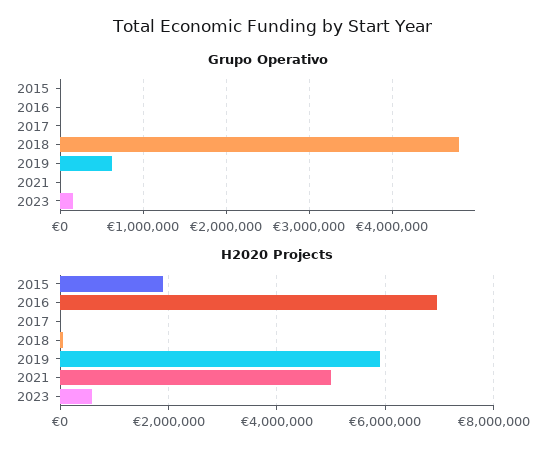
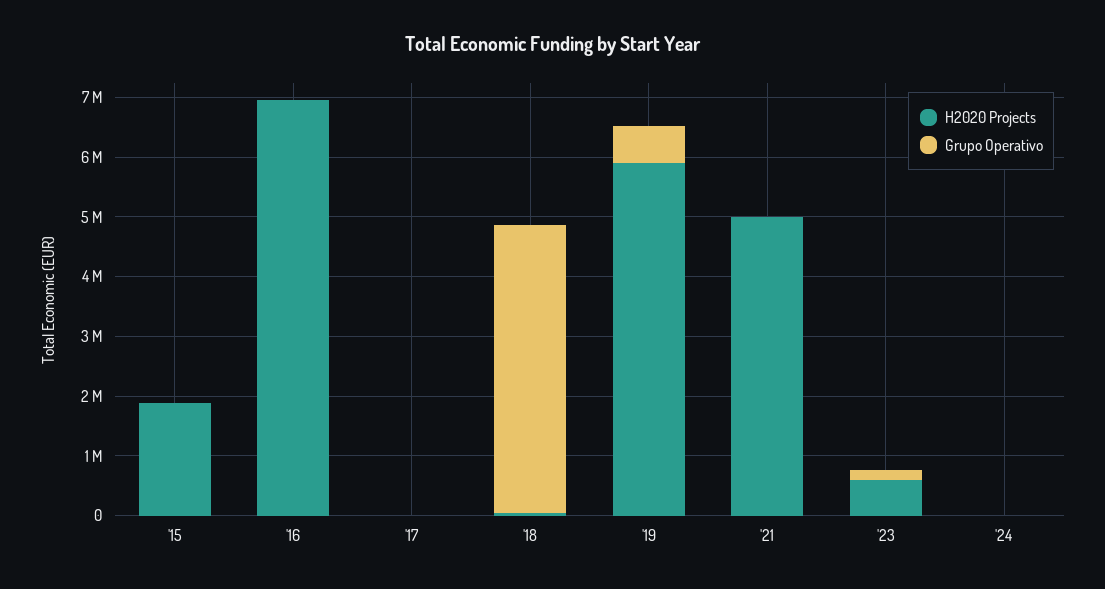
H2020 Projects, '24: none -> 0
Grupo Operativo, '24: none -> 0

